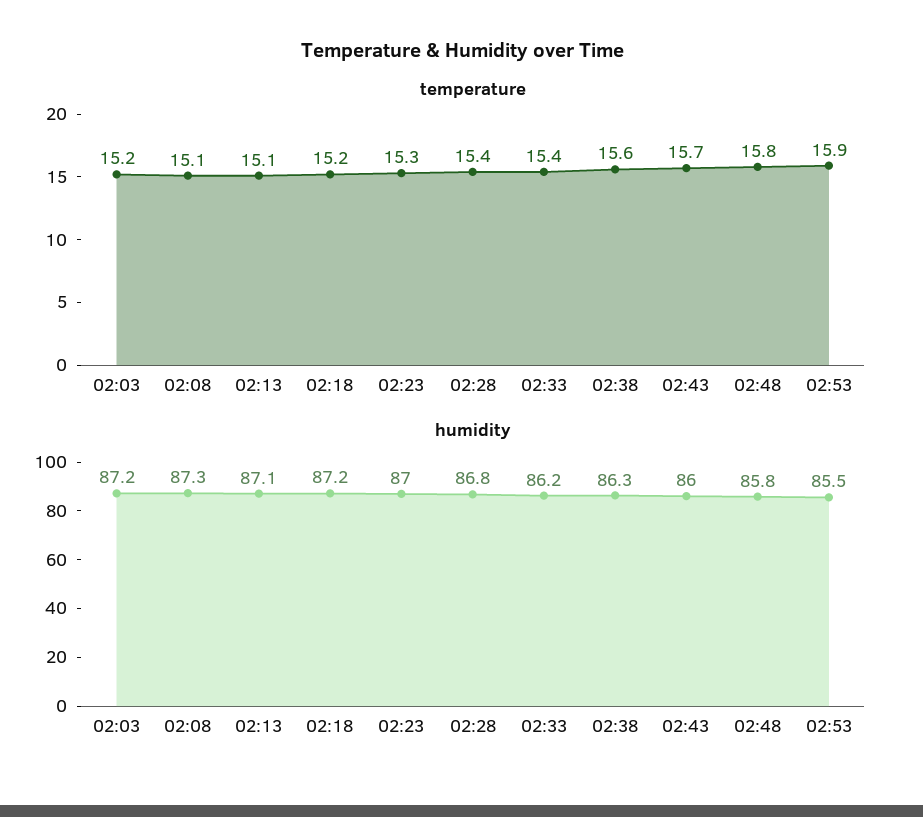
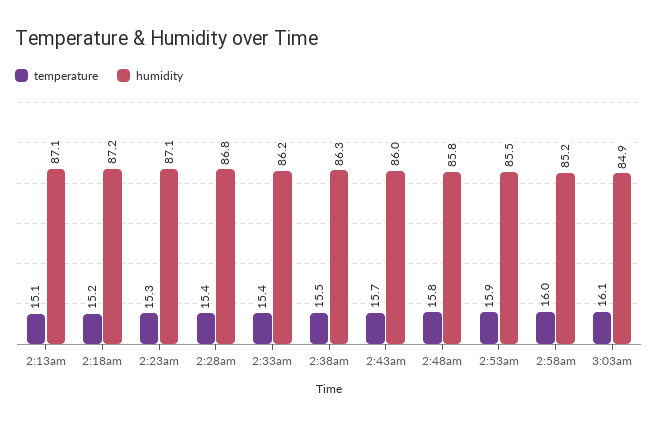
temperature, 02:03: 15.2 -> none
temperature, 02:08: 15.1 -> none
temperature, 02:38: 15.6 -> 15.5
humidity, 02:03: 87.2 -> none
humidity, 02:08: 87.3 -> none
humidity, 02:23: 87 -> 87.1
temperature, 2:58am: none -> 16
humidity, 2:58am: none -> 85.2
temperature, 3:03am: none -> 16.1
humidity, 3:03am: none -> 84.9

